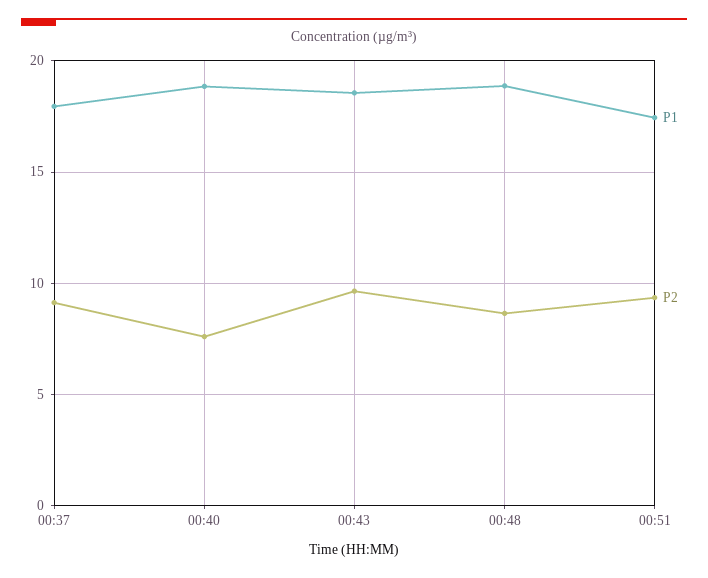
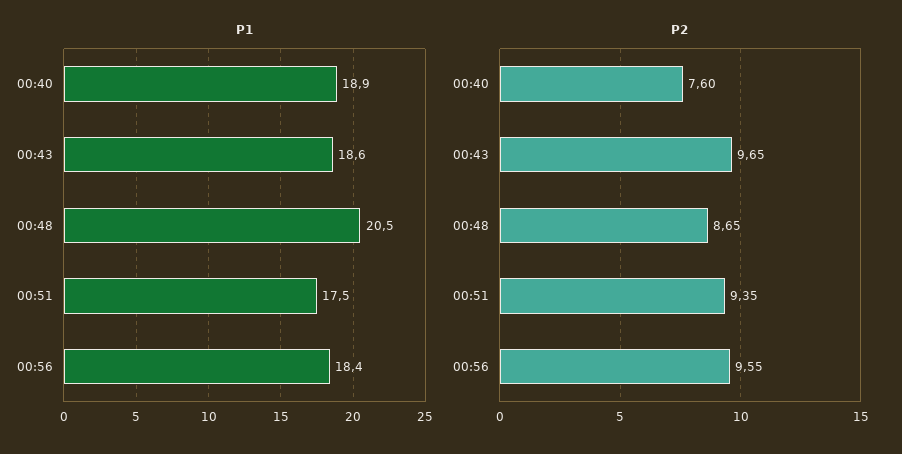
P1, 00:37: 18 -> none
P2, 00:37: 9 -> none
P1, 00:48: 19 -> 20.5
P1, 00:56: none -> 18.4
P2, 00:56: none -> 9.55

